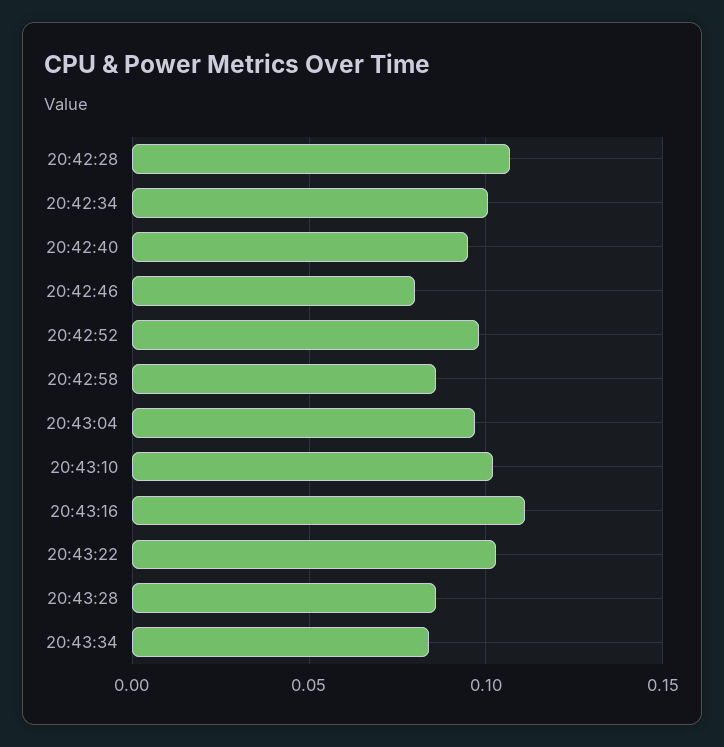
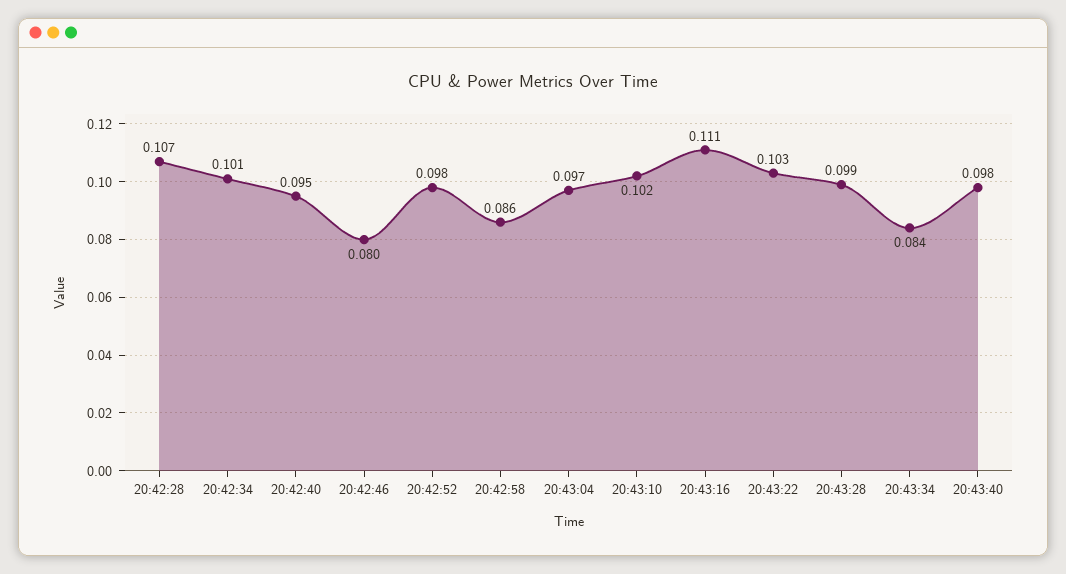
20:43:28: 0.085 -> 0.099
20:43:40: none -> 0.098

